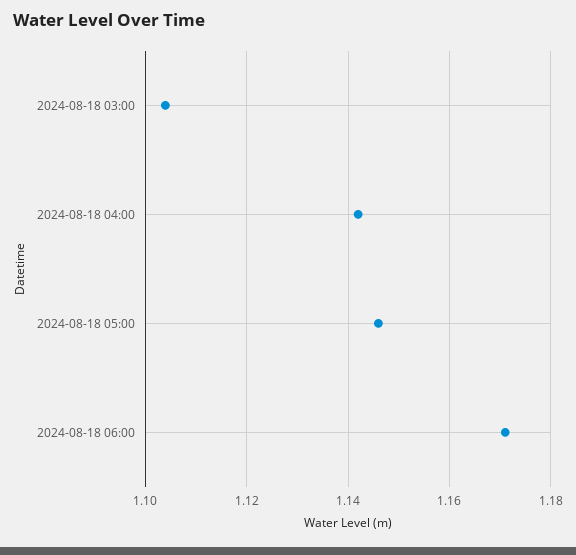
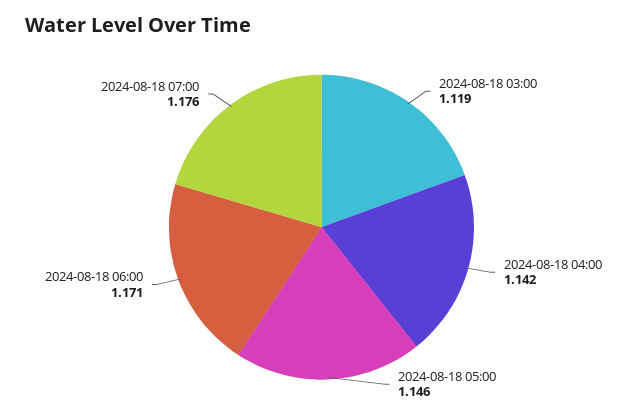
2024-08-18 03:00: 1.105 -> 1.119
2024-08-18 07:00: none -> 1.176

